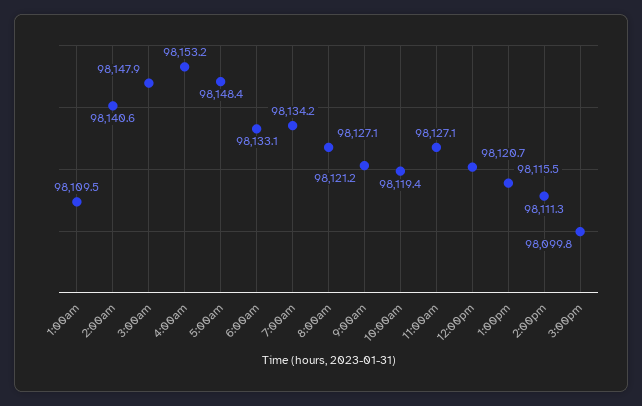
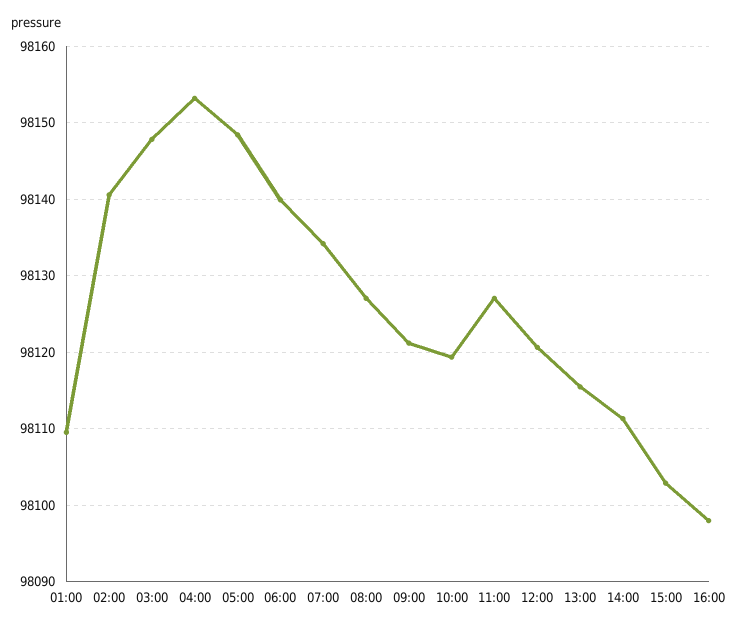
6:00am: 98133.1 -> 98140
3:00pm: 98099.8 -> 98103
16:00: none -> 98098

